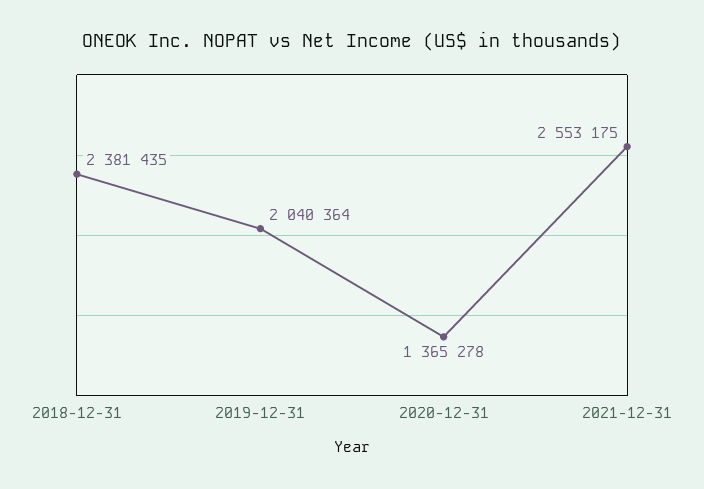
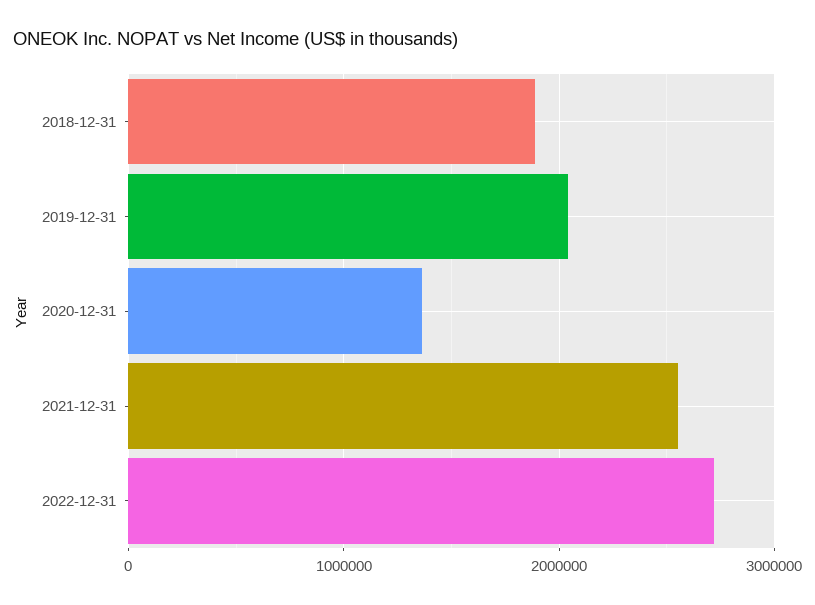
2018-12-31: 2381435 -> 1900000
2022-12-31: none -> 2700000

